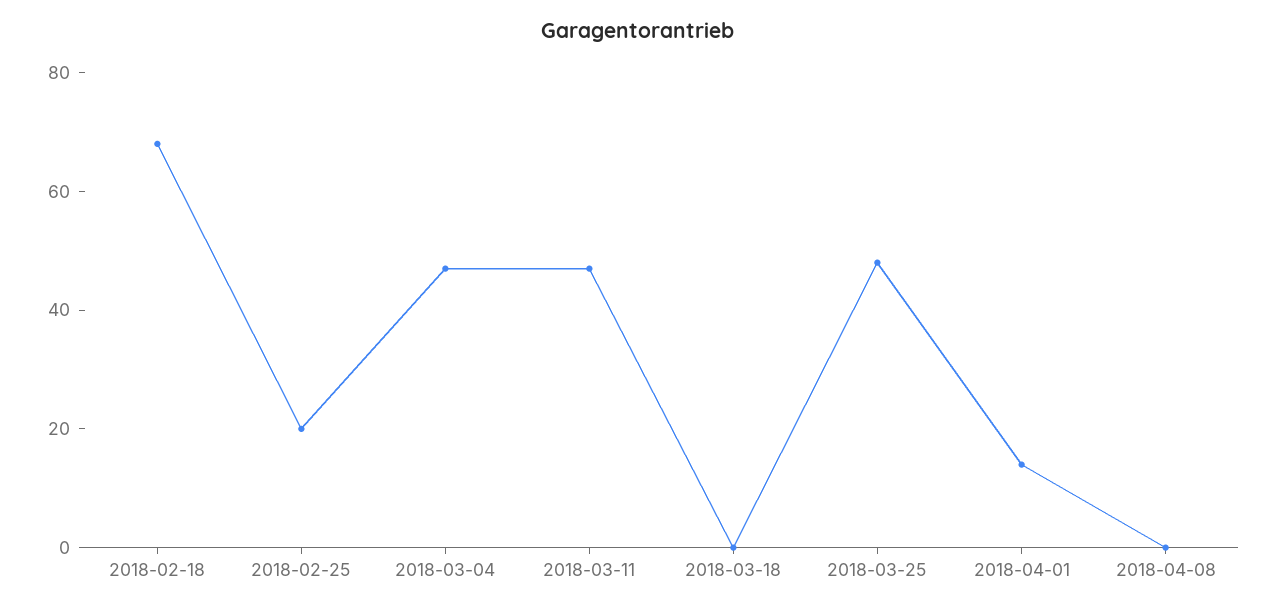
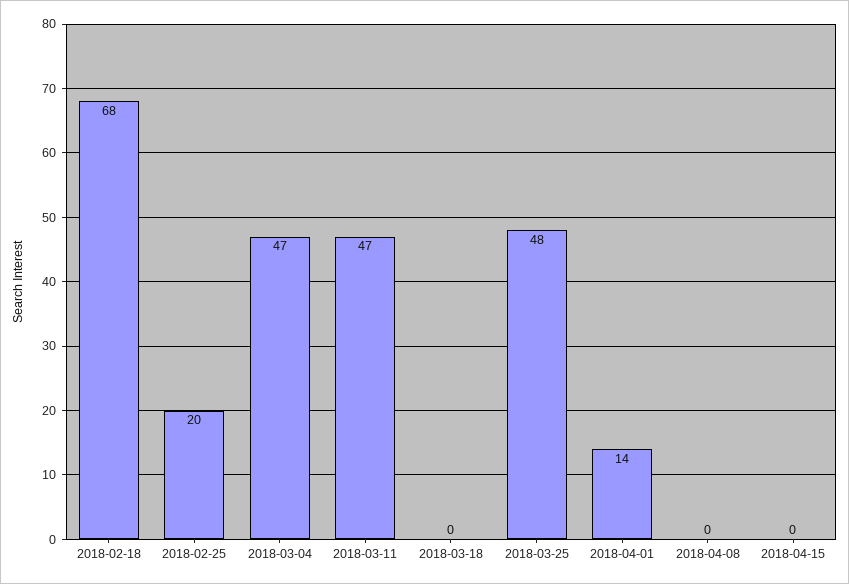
2018-04-15: none -> 0

